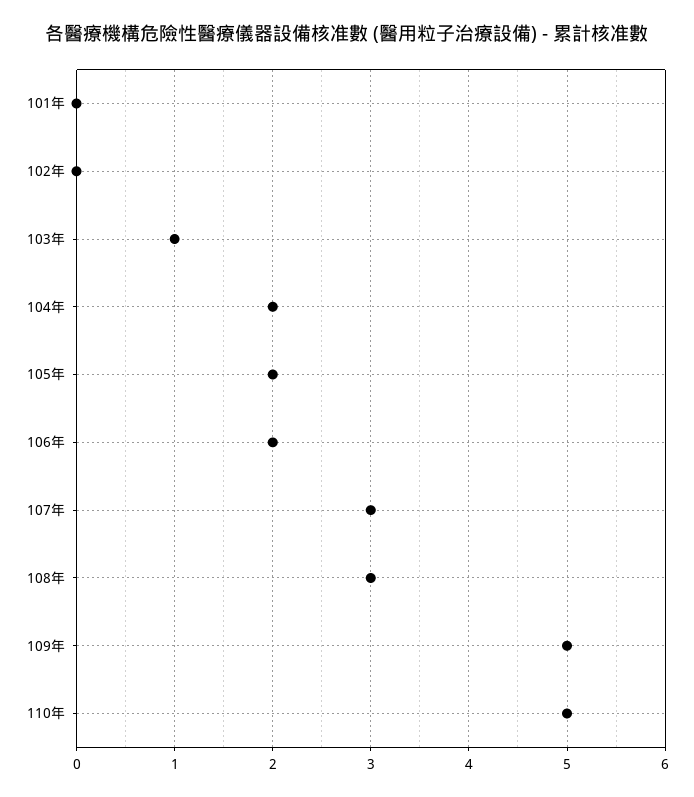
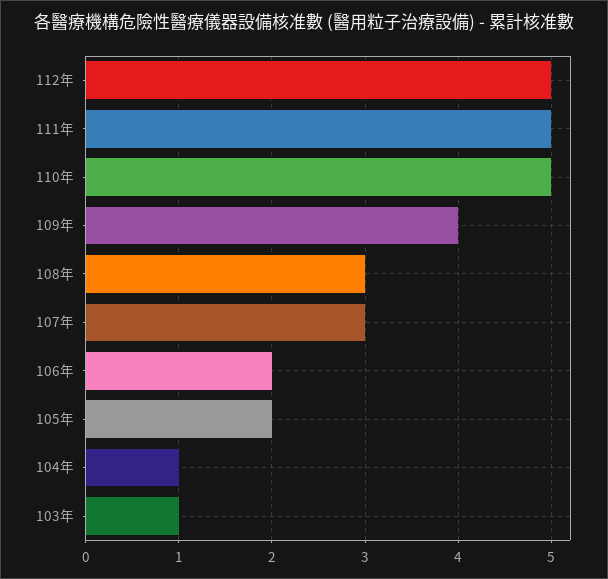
101年: 0 -> none
102年: 0 -> none
104年: 2 -> 1
109年: 5 -> 4
112年: none -> 5
111年: none -> 5

